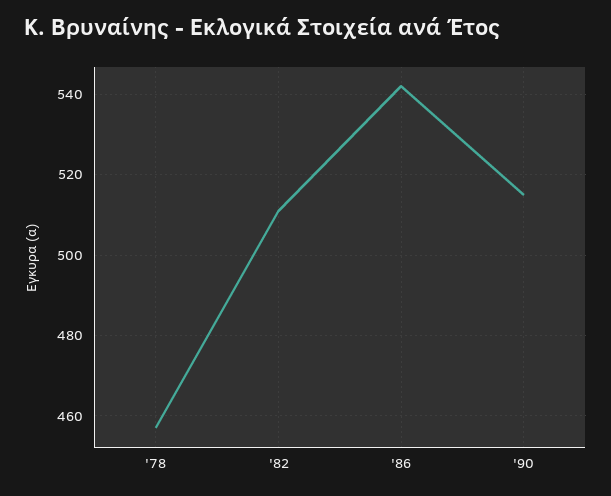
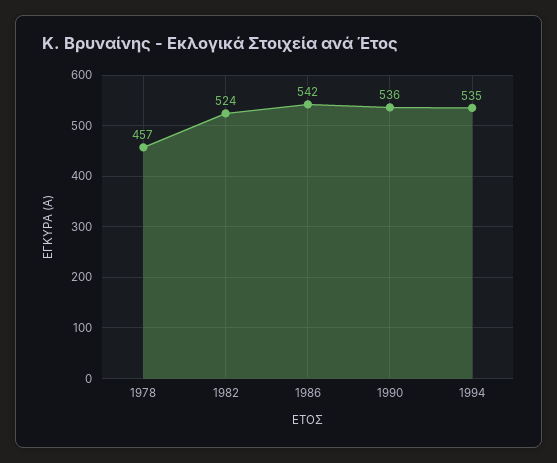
'82: 510 -> 524
'90: 515 -> 536
1994: none -> 535

